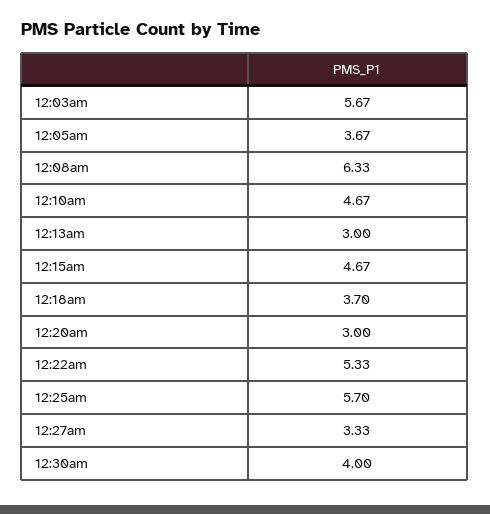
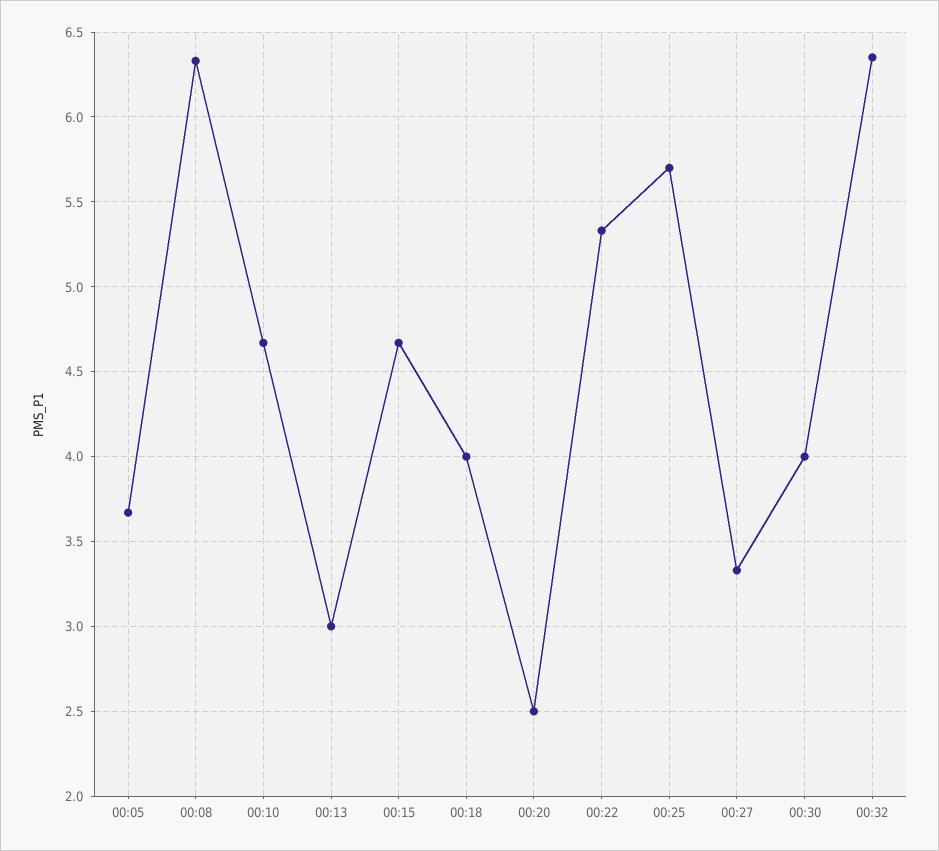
12:03am: 5.67 -> none
12:18am: 3.7 -> 4
12:20am: 3 -> 2.5
00:32: none -> 6.35

